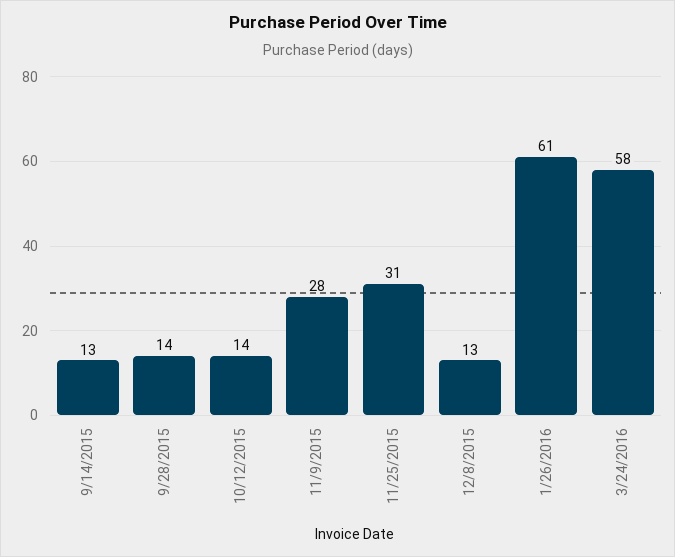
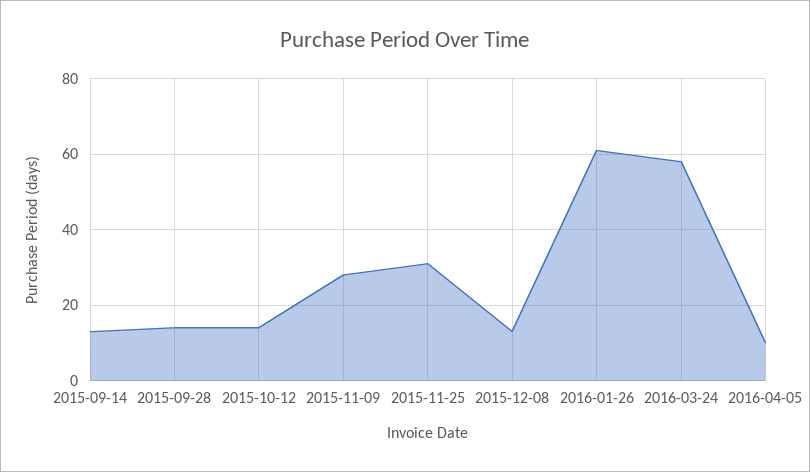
2016-04-05: none -> 10

